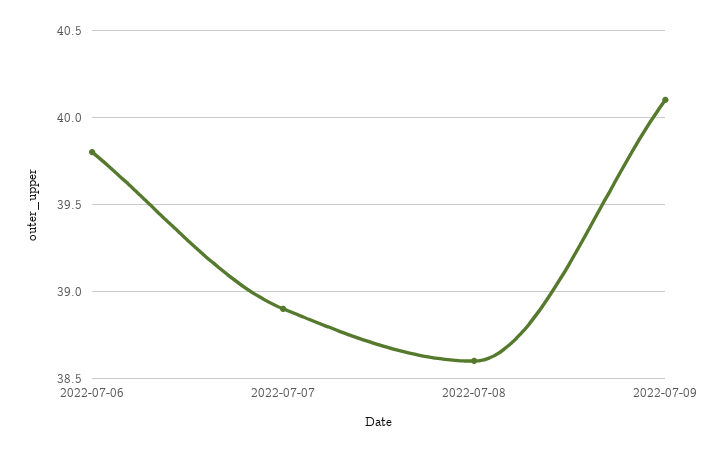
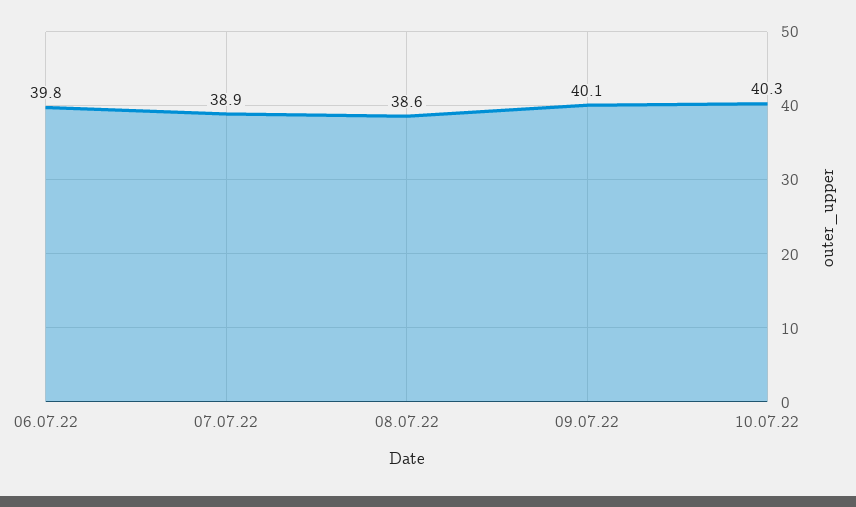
10.07.22: none -> 40.3

